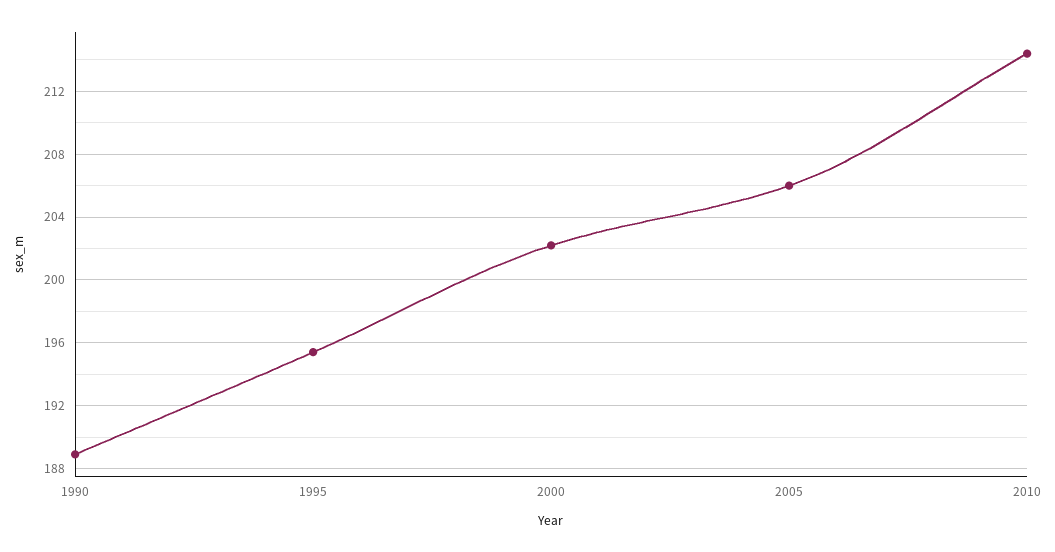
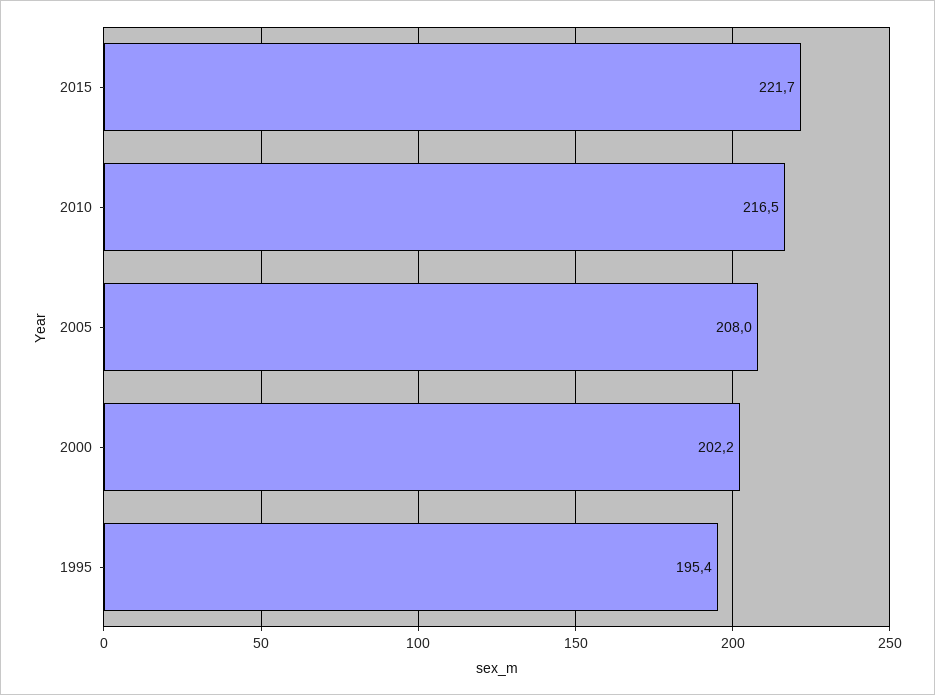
1990: 189 -> none
2005: 206 -> 208
2010: 214.5 -> 216.5
2015: none -> 221.7

